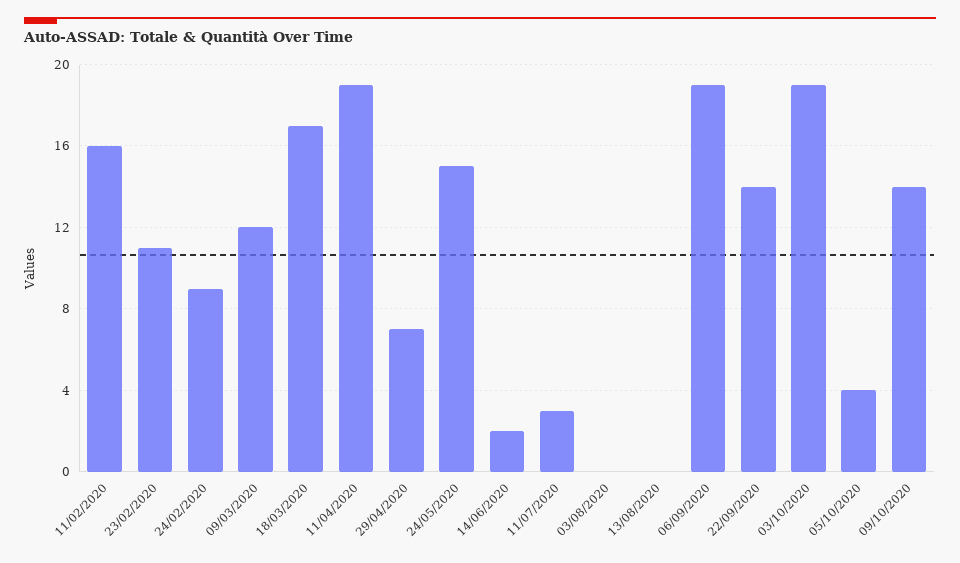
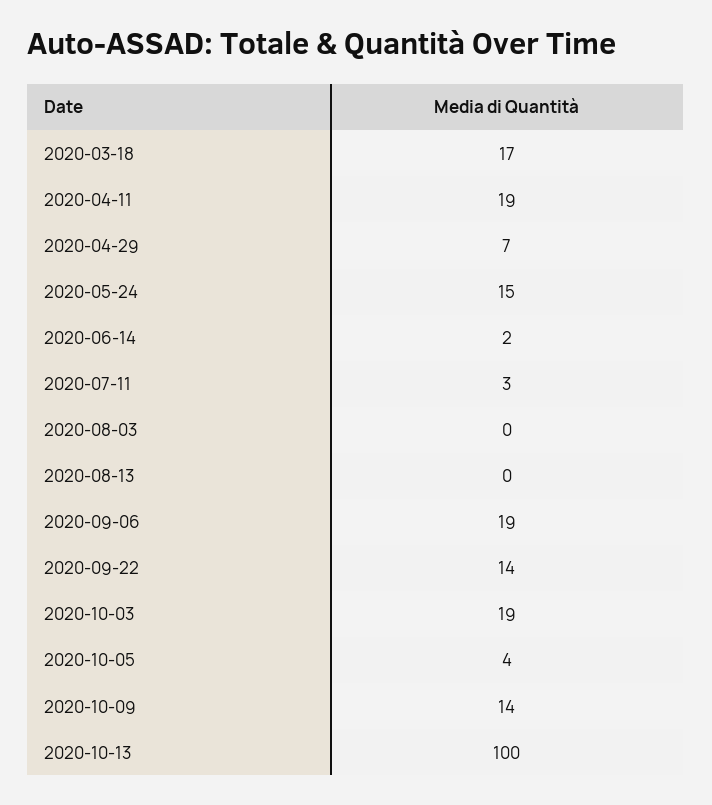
11/02/2020: 16 -> none
23/02/2020: 11 -> none
24/02/2020: 9 -> none
09/03/2020: 12 -> none
2020-10-13: none -> 100

